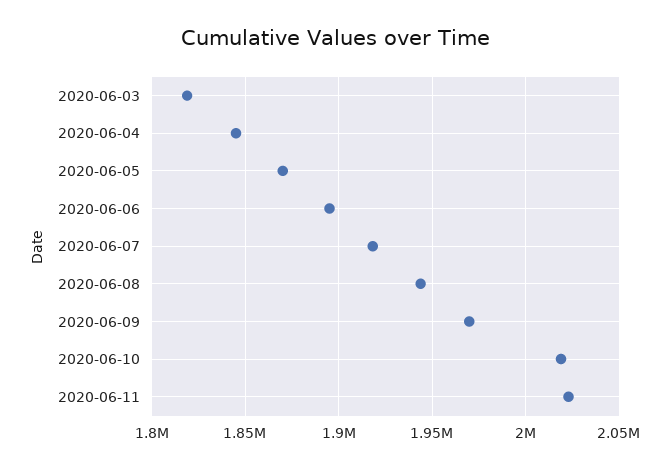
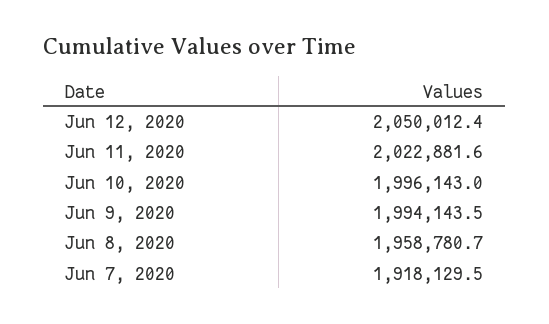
2020-06-03: 1820000 -> none
2020-06-04: 1845000 -> none
2020-06-05: 1870000 -> none
2020-06-06: 1895000 -> none
2020-06-08: 1945000 -> 1958780.7
2020-06-09: 1970000 -> 1994143.5
2020-06-10: 2020000 -> 1996143
Jun 12, 2020: none -> 2050012.4

